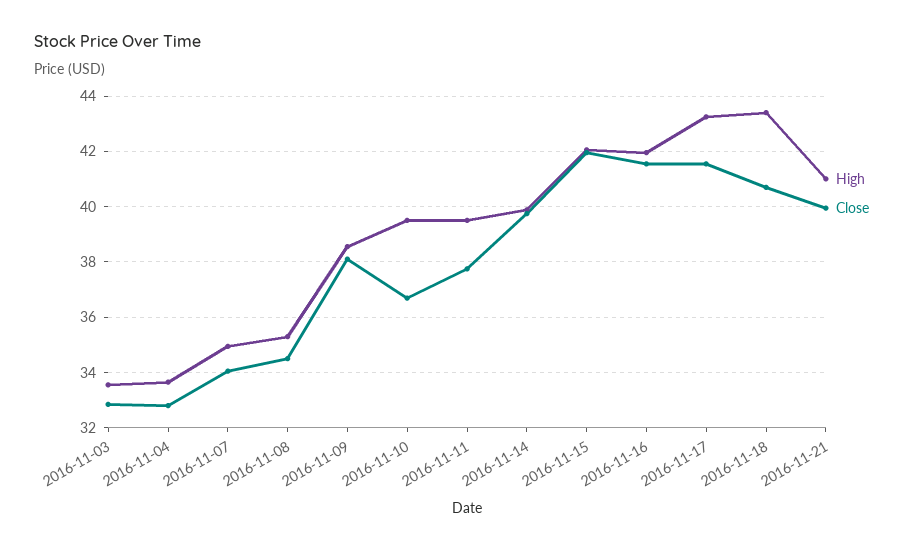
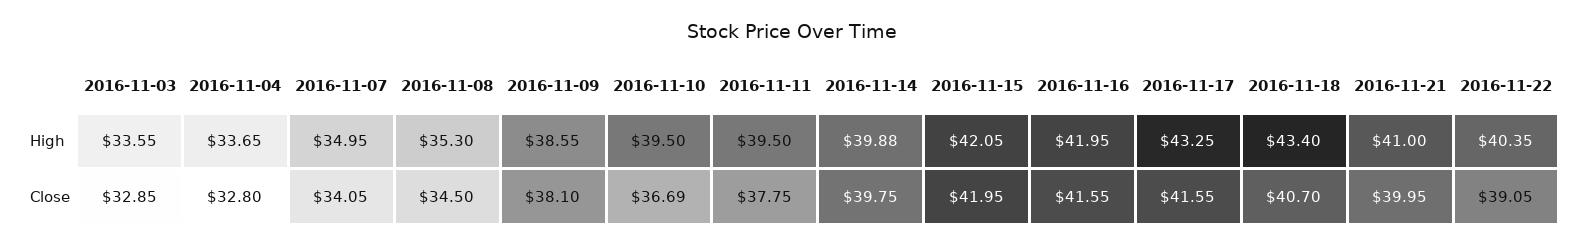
High, 2016-11-22: none -> 40.35
Close, 2016-11-22: none -> 39.05

